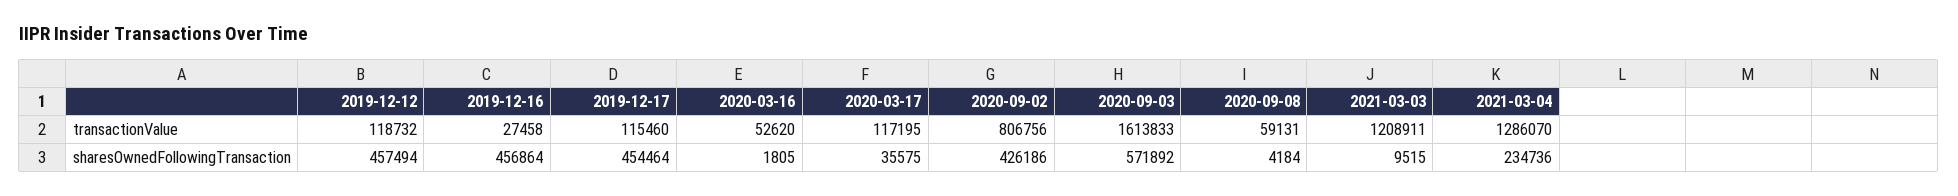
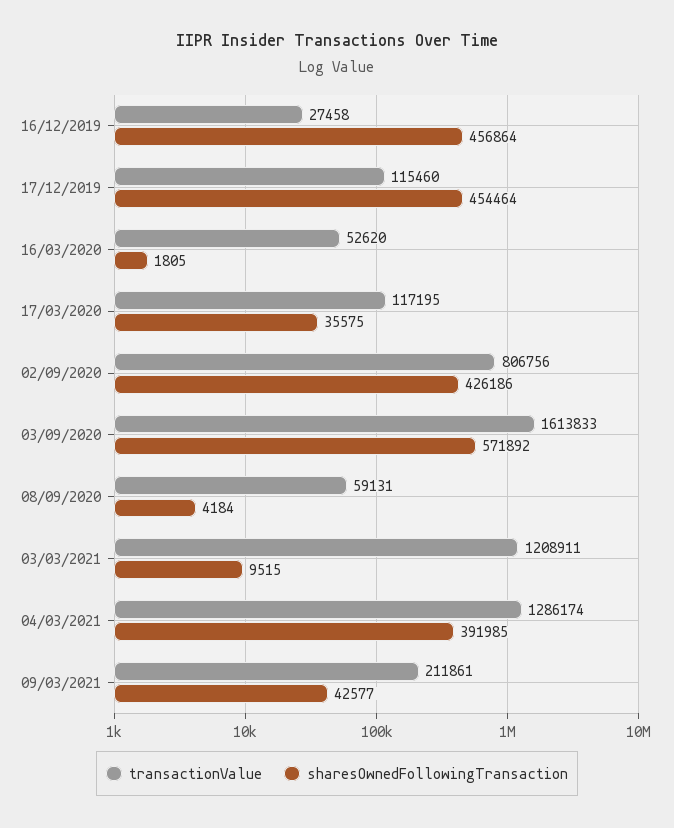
transactionValue, 2019-12-12: 118732 -> none
transactionValue, 2021-03-04: 1286070 -> 1286174
sharesOwnedFollowingTransaction, 2019-12-12: 457494 -> none
sharesOwnedFollowingTransaction, 2021-03-04: 234736 -> 391985
transactionValue, 09/03/2021: none -> 211861
sharesOwnedFollowingTransaction, 09/03/2021: none -> 42577

